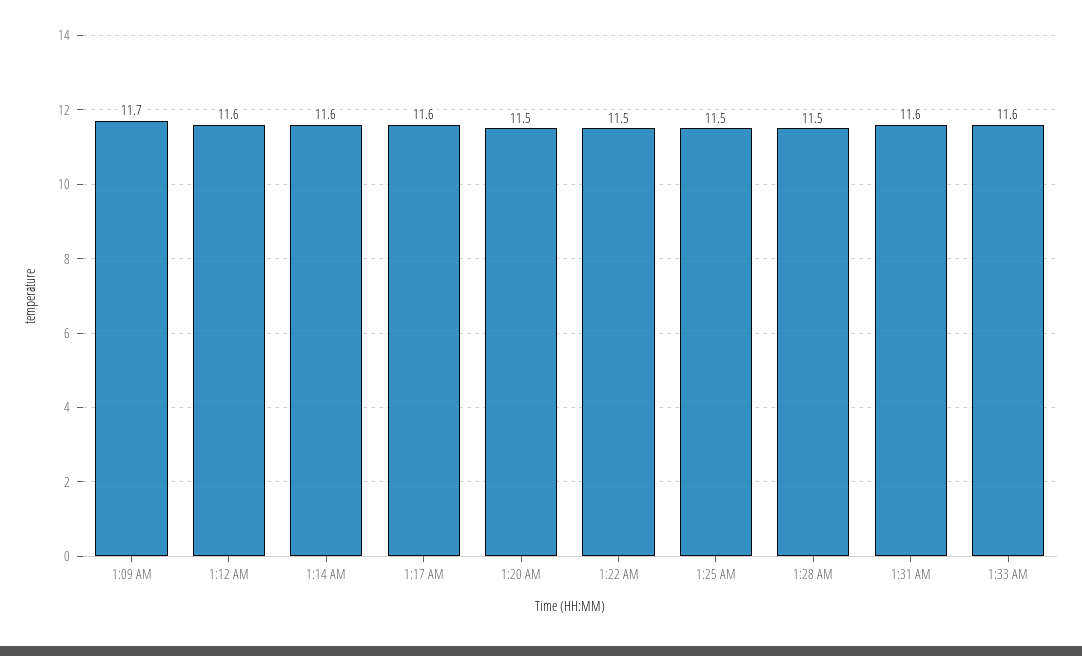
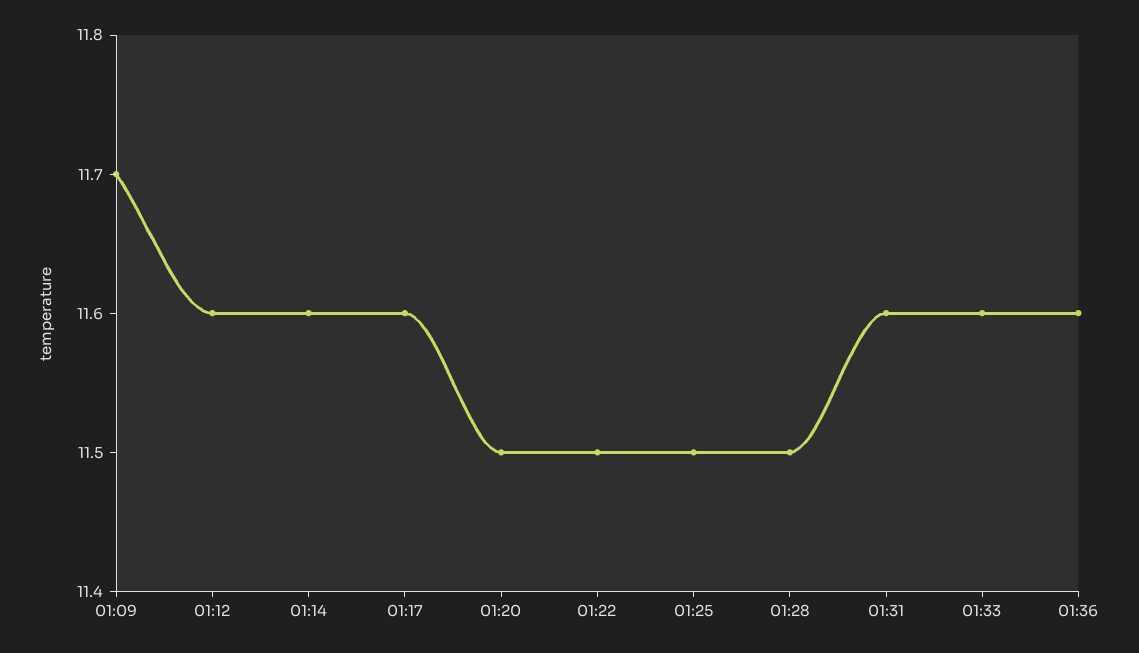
01:36: none -> 11.6

